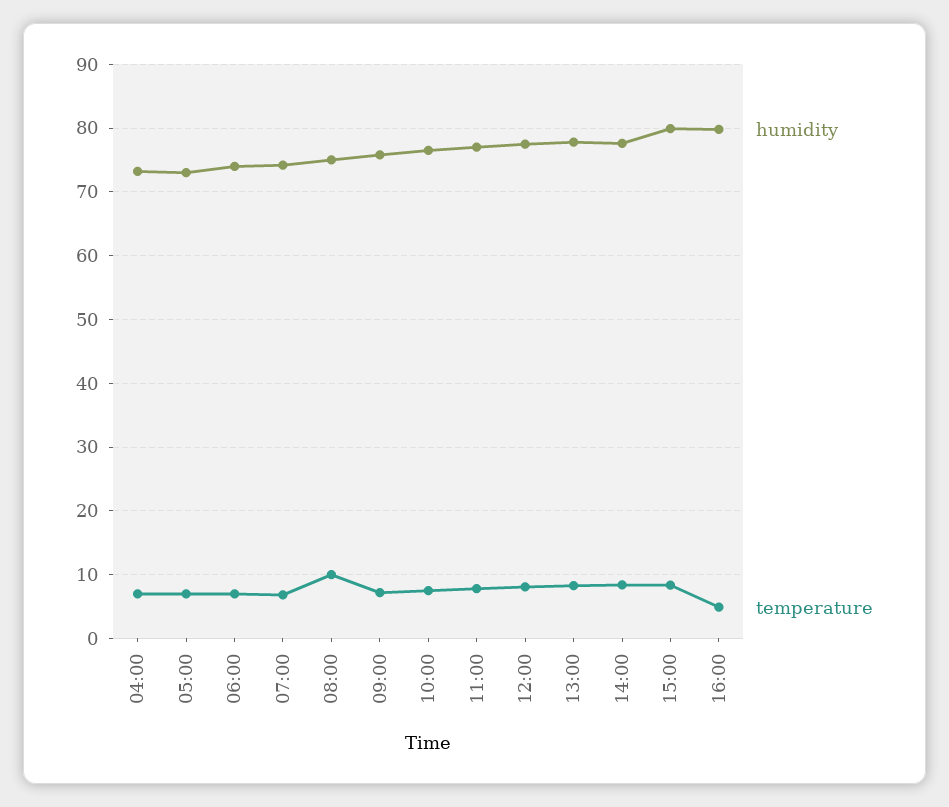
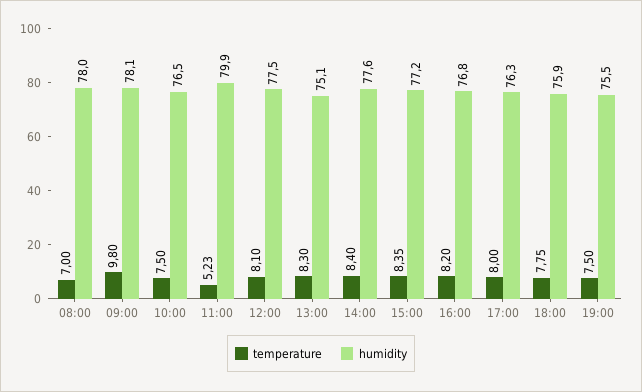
humidity, 04:00: 73 -> none
temperature, 04:00: 7 -> none
humidity, 05:00: 73 -> none
temperature, 05:00: 7 -> none
humidity, 06:00: 74 -> none
temperature, 06:00: 7 -> none
humidity, 07:00: 74 -> none
temperature, 07:00: 7 -> none
humidity, 08:00: 75 -> 78
temperature, 08:00: 10 -> 7
humidity, 09:00: 76 -> 78.1
temperature, 09:00: 7 -> 9.8
humidity, 11:00: 77 -> 79.9
temperature, 11:00: 8 -> 5.23
humidity, 13:00: 78 -> 75.1
humidity, 15:00: 80 -> 77.2
humidity, 16:00: 80 -> 76.8
temperature, 16:00: 5 -> 8.2
temperature, 17:00: none -> 8
humidity, 17:00: none -> 76.3
temperature, 18:00: none -> 7.75
humidity, 18:00: none -> 75.9
temperature, 19:00: none -> 7.5
humidity, 19:00: none -> 75.5

